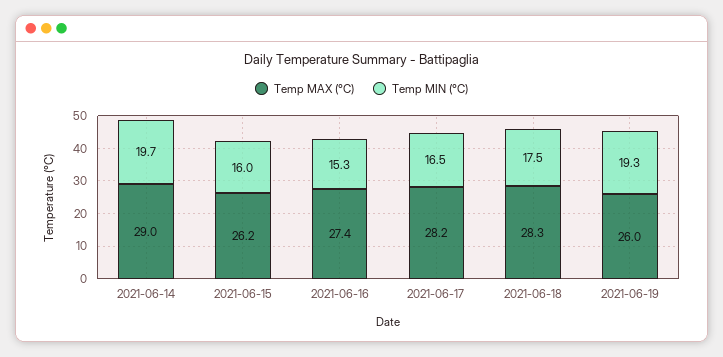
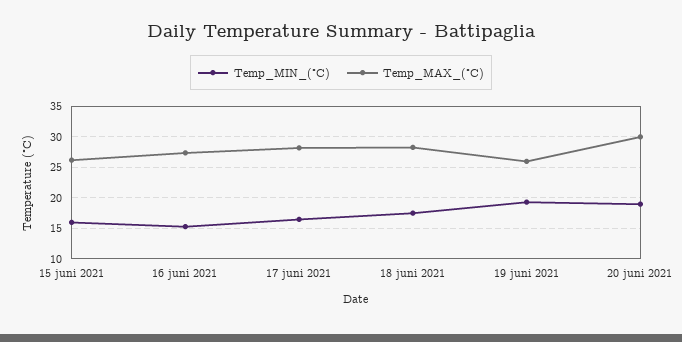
Temp MAX (°C), 2021-06-14: 29 -> none
Temp MIN (°C), 2021-06-14: 19.7 -> none
Temp MIN (°C), 20 juni 2021: none -> 19
Temp MAX (°C), 20 juni 2021: none -> 30

